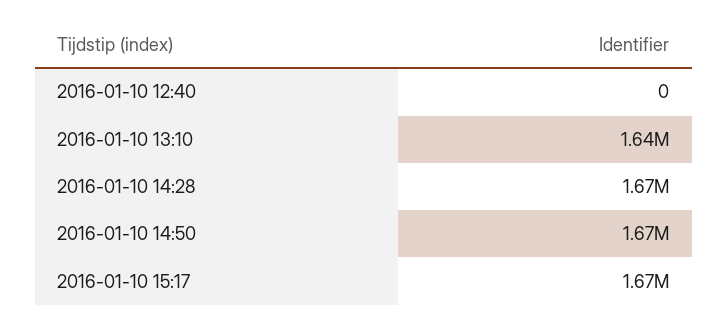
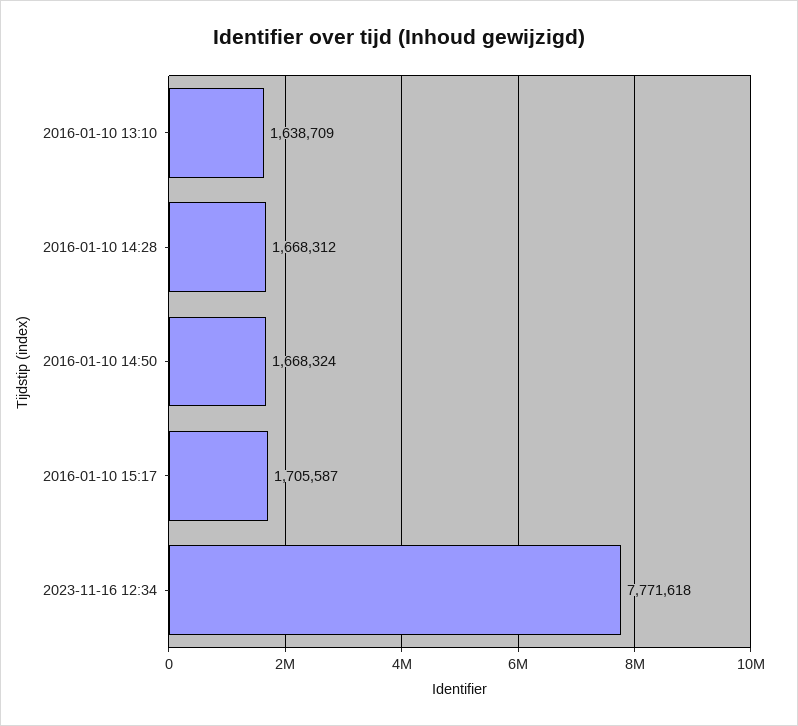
2016-01-10 12:40: 0 -> none
2016-01-10 15:17: 1670000 -> 1705587
2023-11-16 12:34: none -> 7771618

